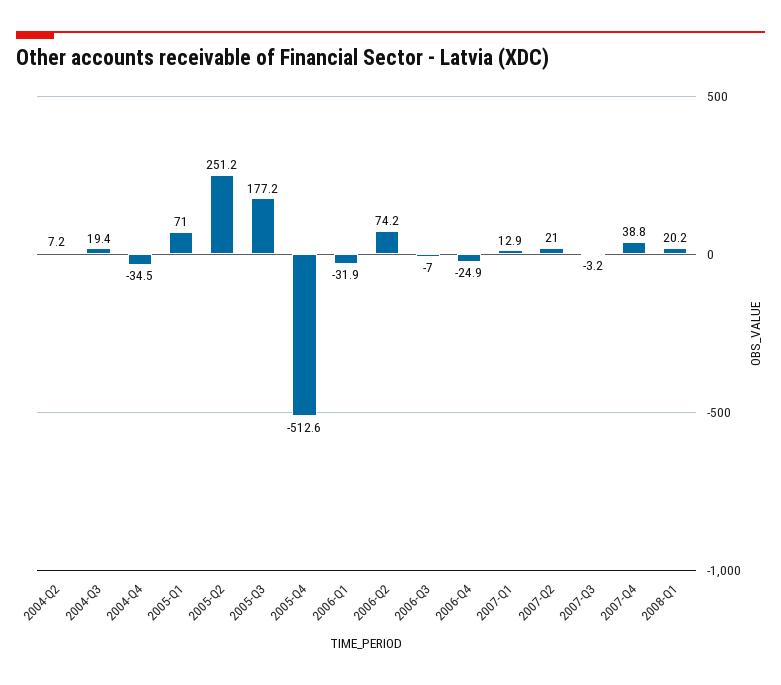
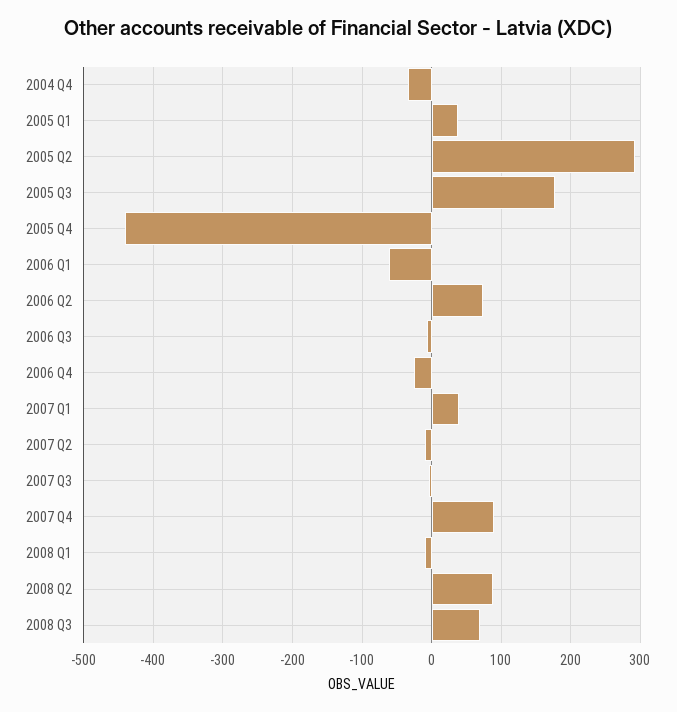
2004-Q2: 7.2 -> none
2004-Q3: 19.4 -> none
2005-Q1: 71 -> 40
2005-Q2: 251.2 -> 290
2005-Q4: -512.6 -> -440
2006-Q1: -31.9 -> -60
2007-Q1: 12.9 -> 40
2007-Q2: 21 -> -10
2007-Q4: 38.8 -> 90
2008-Q1: 20.2 -> -10
2008 Q2: none -> 90
2008 Q3: none -> 70

